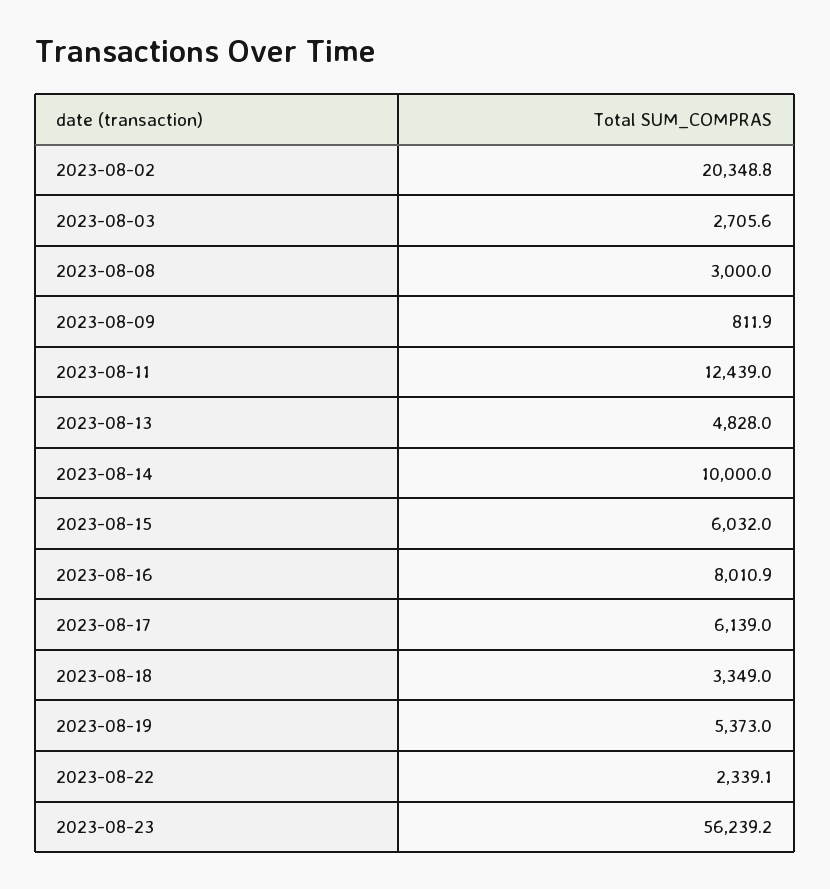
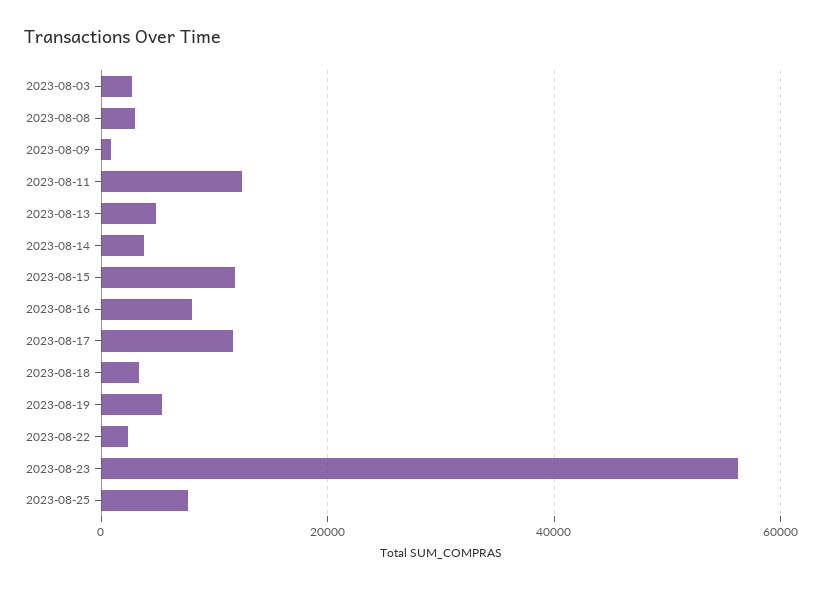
2023-08-02: 20348.8 -> none
2023-08-14: 10000 -> 4000
2023-08-15: 6032 -> 12000
2023-08-17: 6139 -> 12000
2023-08-25: none -> 8000

